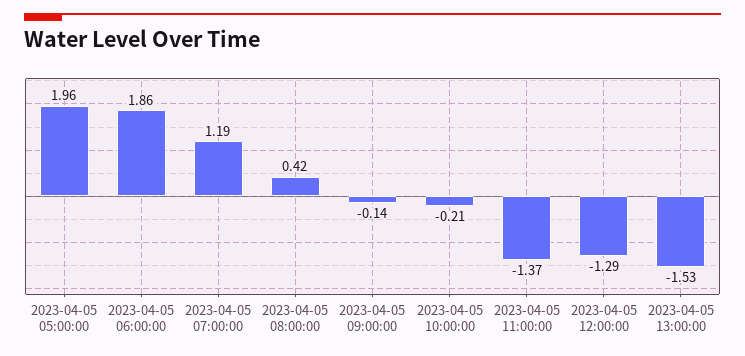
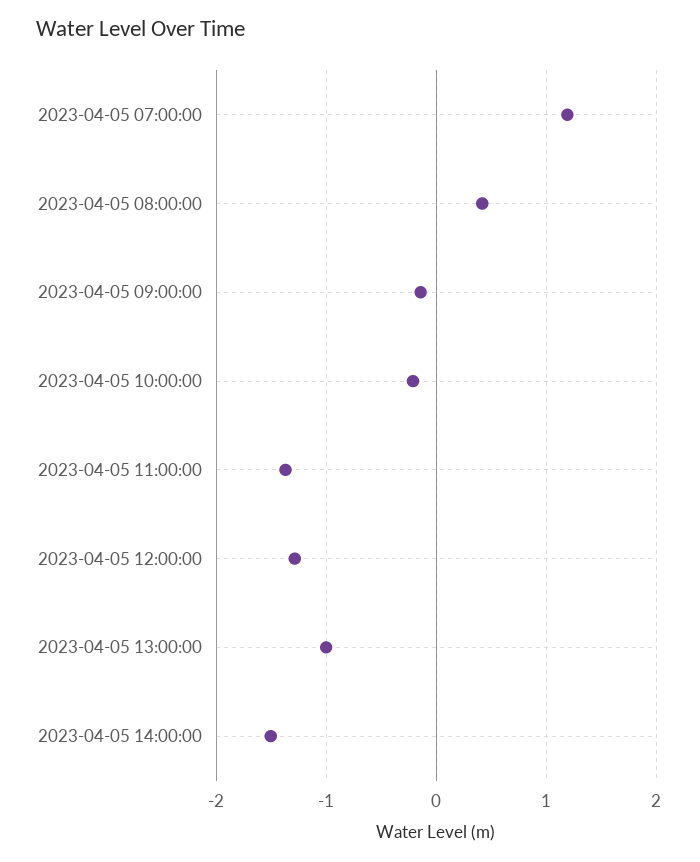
2023-04-05 05:00:00: 1.96 -> none
2023-04-05 06:00:00: 1.86 -> none
2023-04-05 13:00:00: -1.53 -> -1
2023-04-05 14:00:00: none -> -1.5

